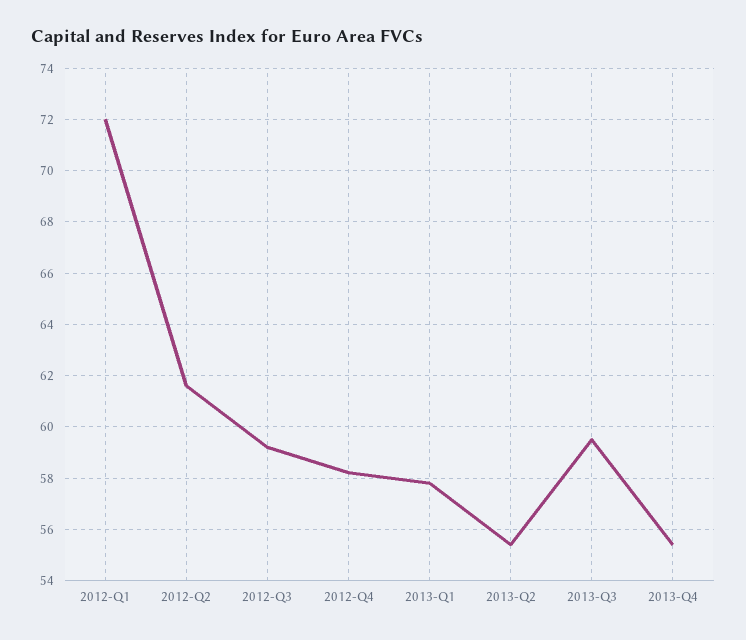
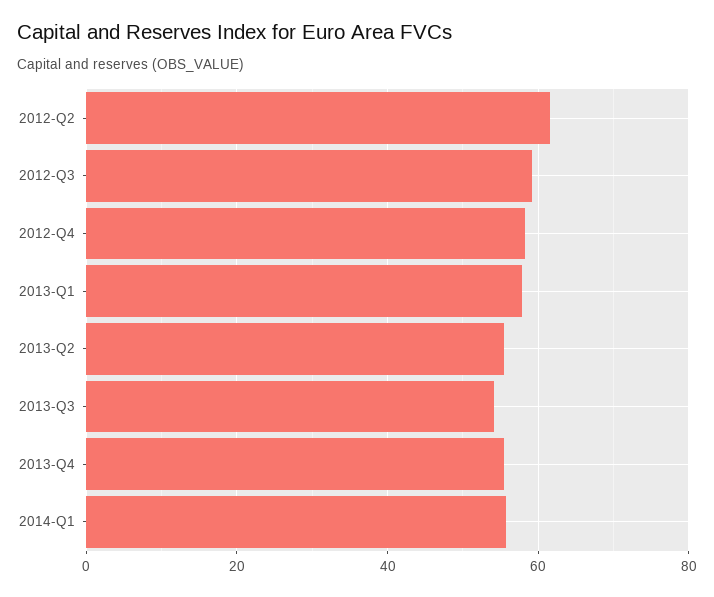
2012-Q1: 72 -> none
2013-Q3: 59.5 -> 54
2014-Q1: none -> 56

